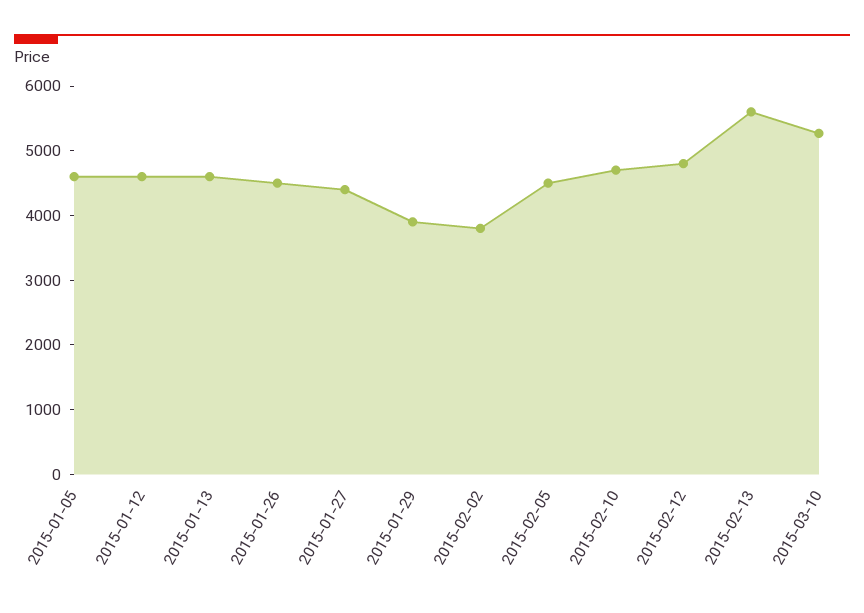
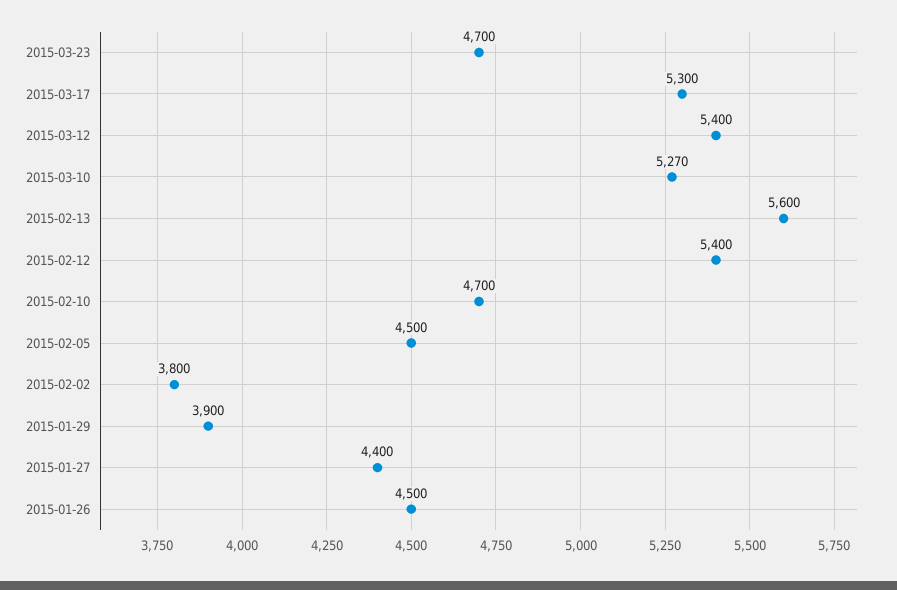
2015-01-05: 4600 -> none
2015-01-12: 4600 -> none
2015-01-13: 4600 -> none
2015-02-12: 4800 -> 5400
2015-03-23: none -> 4700
2015-03-17: none -> 5300
2015-03-12: none -> 5400

